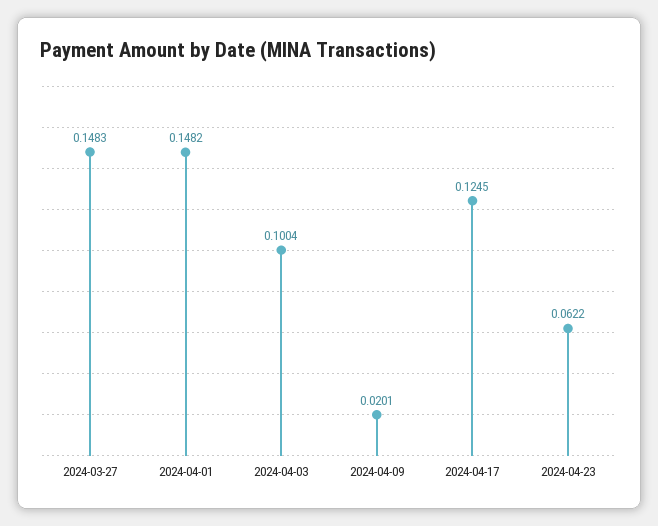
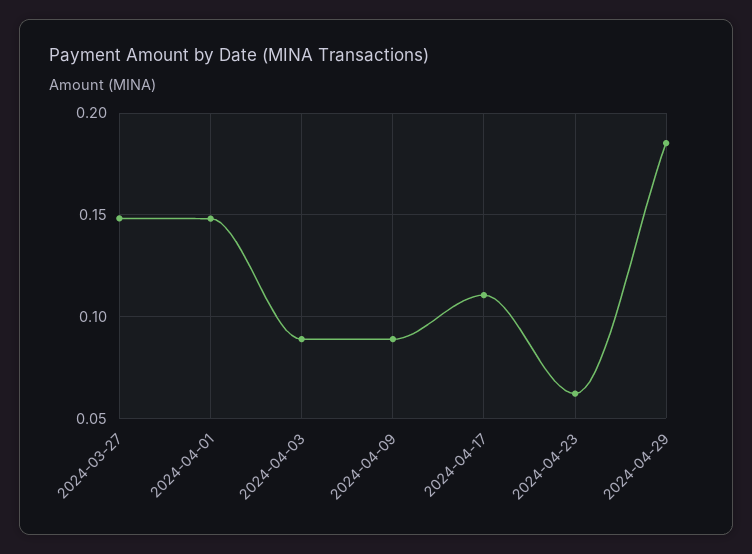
2024-04-03: 0.1004 -> 0.09
2024-04-09: 0.0201 -> 0.09
2024-04-17: 0.1245 -> 0.11
2024-04-29: none -> 0.185

